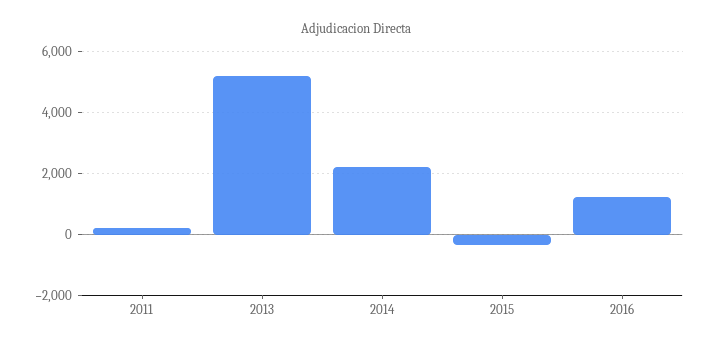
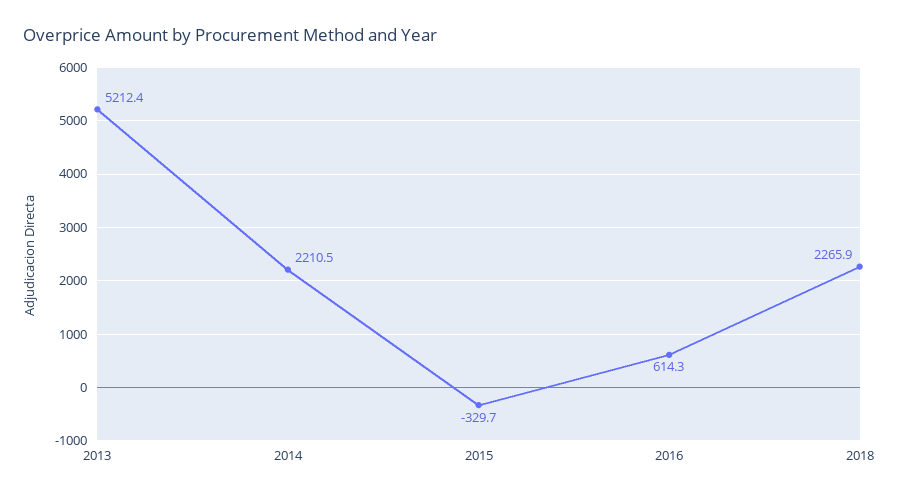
2011: 200 -> none
2016: 1200 -> 614.3
2018: none -> 2265.9

